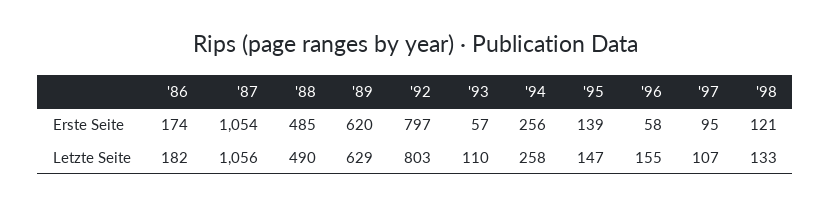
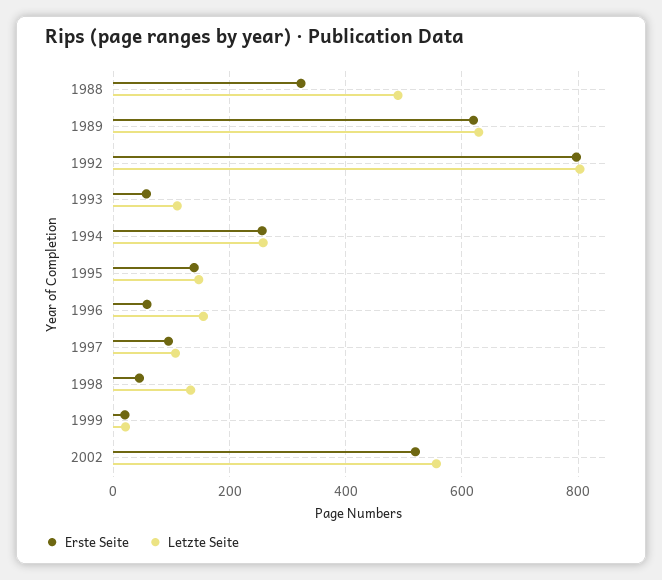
Erste Seite, '86: 174 -> none
Erste Seite, '87: 1054 -> none
Erste Seite, '88: 485 -> 320
Erste Seite, '98: 121 -> 40
Letzte Seite, '86: 182 -> none
Letzte Seite, '87: 1056 -> none
Erste Seite, 1999: none -> 20
Letzte Seite, 1999: none -> 20
Erste Seite, 2002: none -> 520
Letzte Seite, 2002: none -> 560

